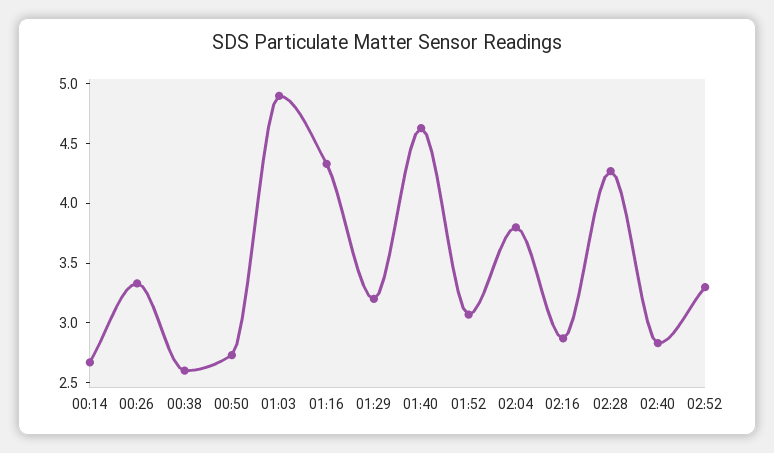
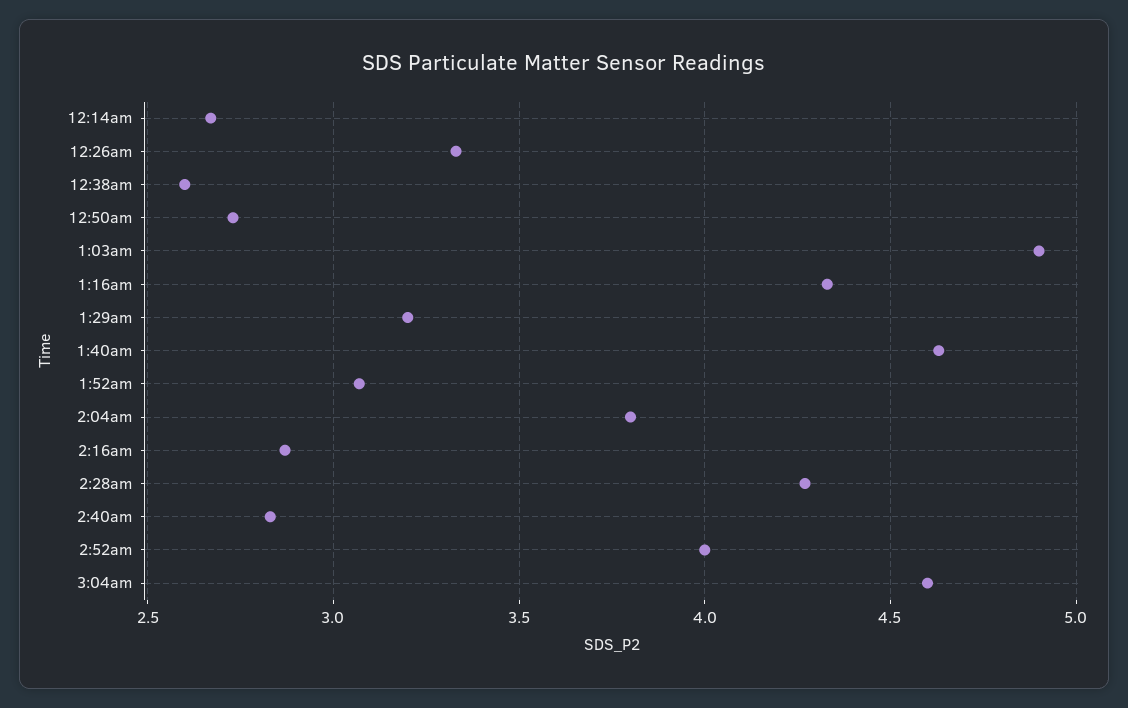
02:52: 3.3 -> 4
3:04am: none -> 4.6

